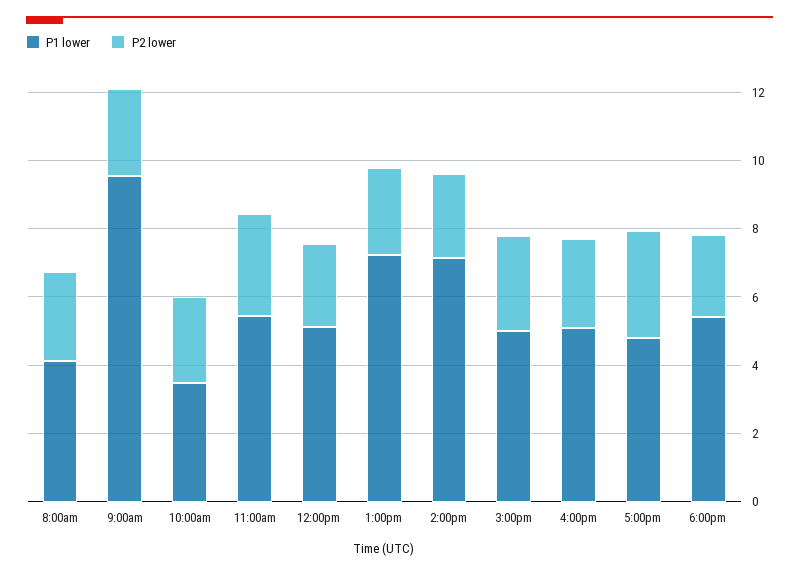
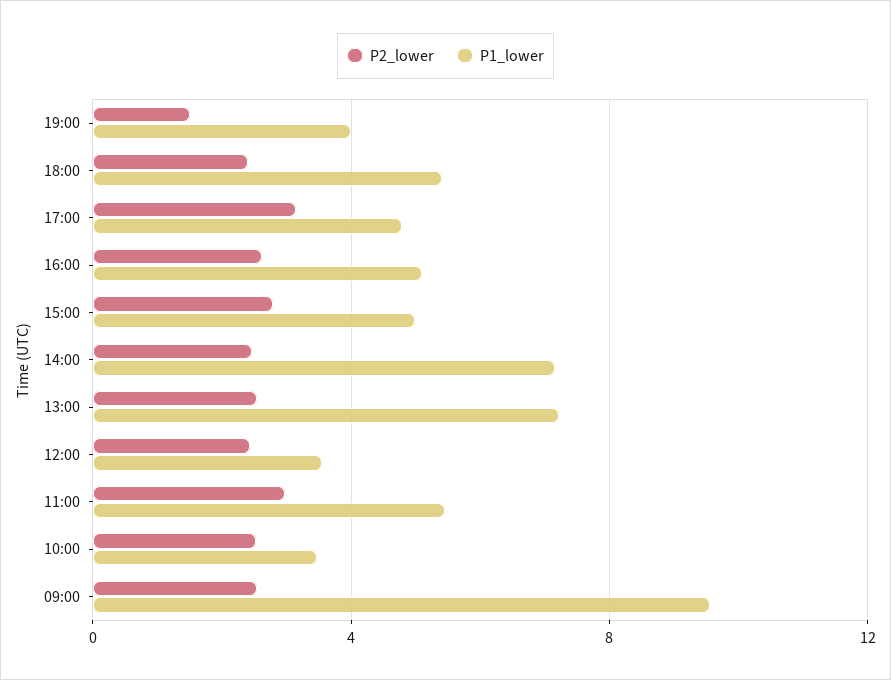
P1 lower, 8:00am: 4 -> none
P2 lower, 8:00am: 2.5 -> none
P1 lower, 12:00pm: 5 -> 3.5
P2 lower, 19:00: none -> 1.5
P1 lower, 19:00: none -> 4

